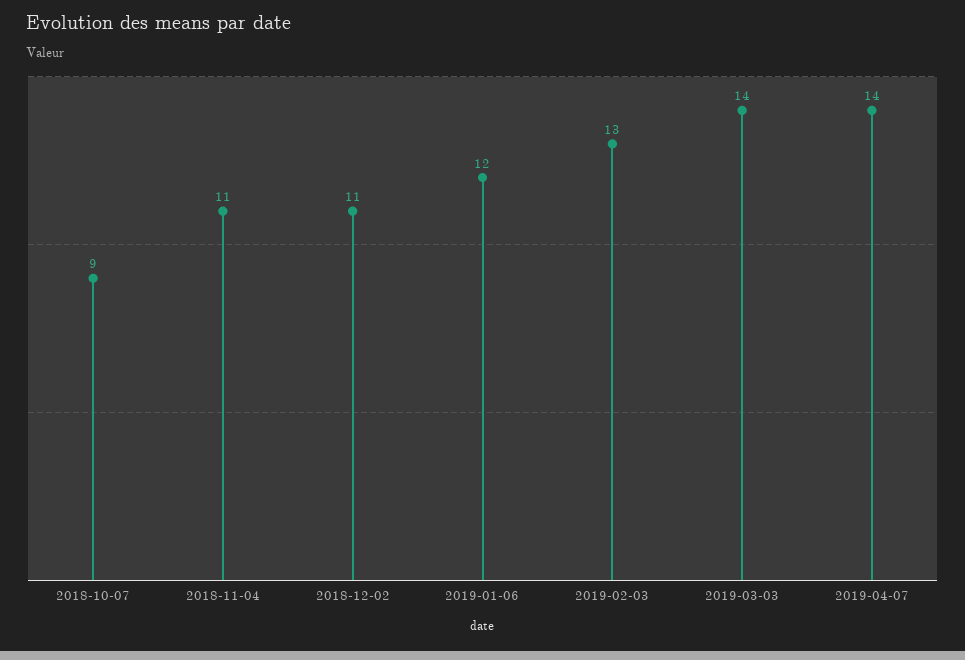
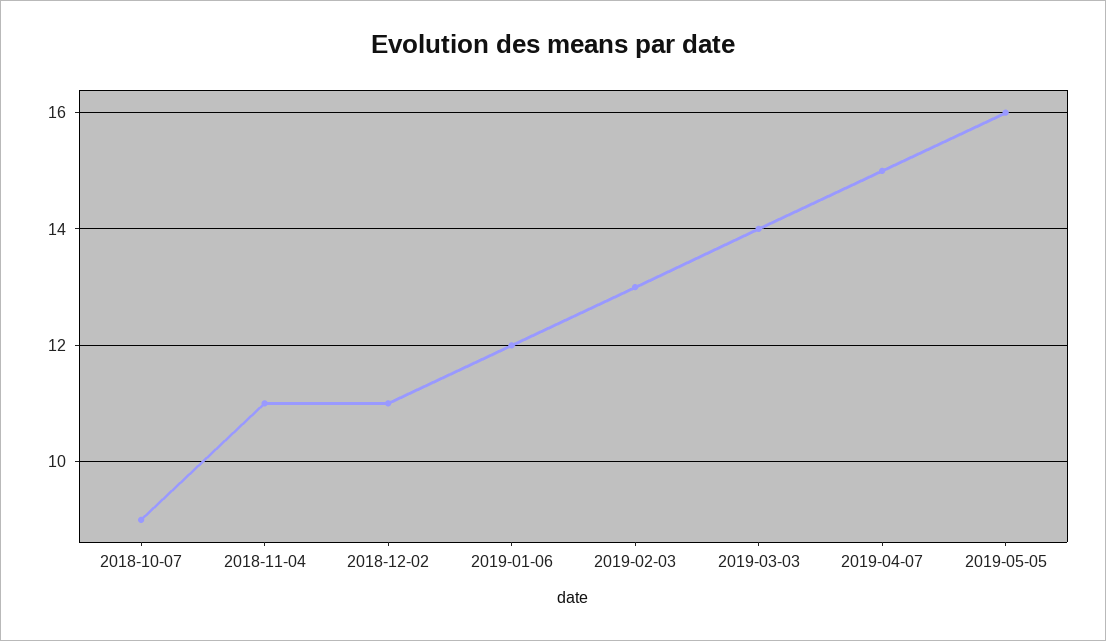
2019-04-07: 14 -> 15
2019-05-05: none -> 16

